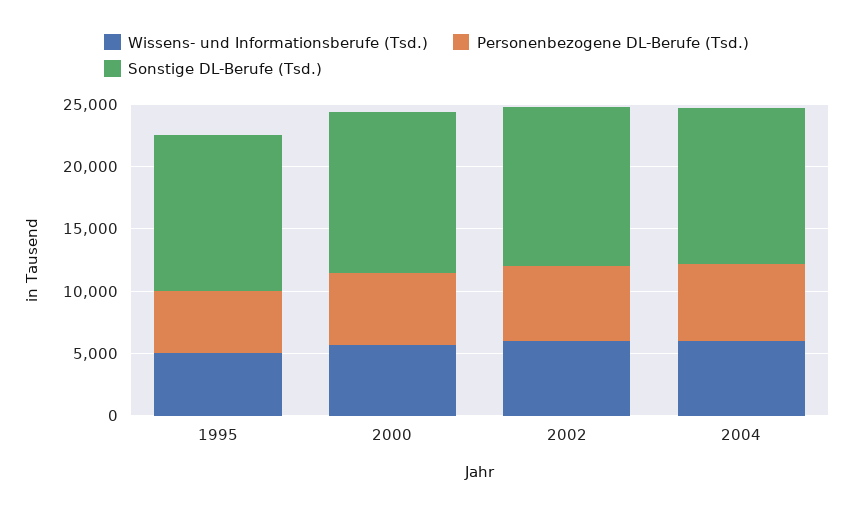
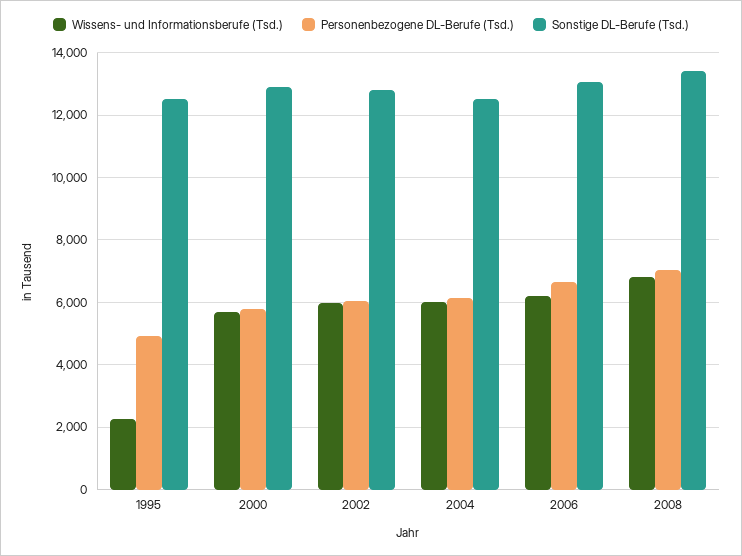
Wissens- und Informationsberufe (Tsd.), 1995: 5000 -> 2200
Wissens- und Informationsberufe (Tsd.), 2006: none -> 6200
Personenbezogene DL-Berufe (Tsd.), 2006: none -> 6600
Sonstige DL-Berufe (Tsd.), 2006: none -> 13000
Wissens- und Informationsberufe (Tsd.), 2008: none -> 6800
Personenbezogene DL-Berufe (Tsd.), 2008: none -> 7000
Sonstige DL-Berufe (Tsd.), 2008: none -> 13400

